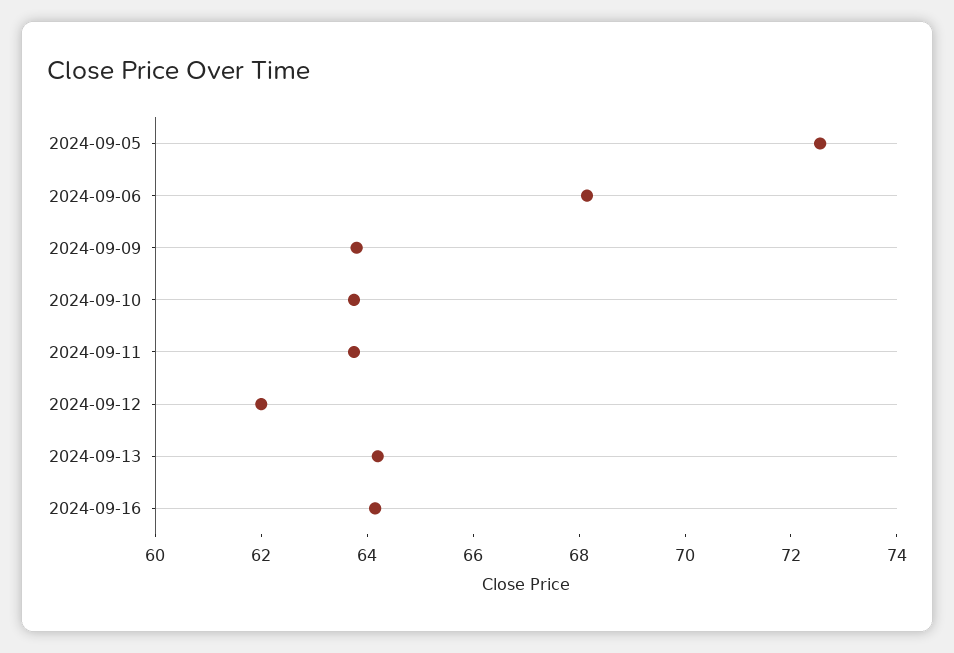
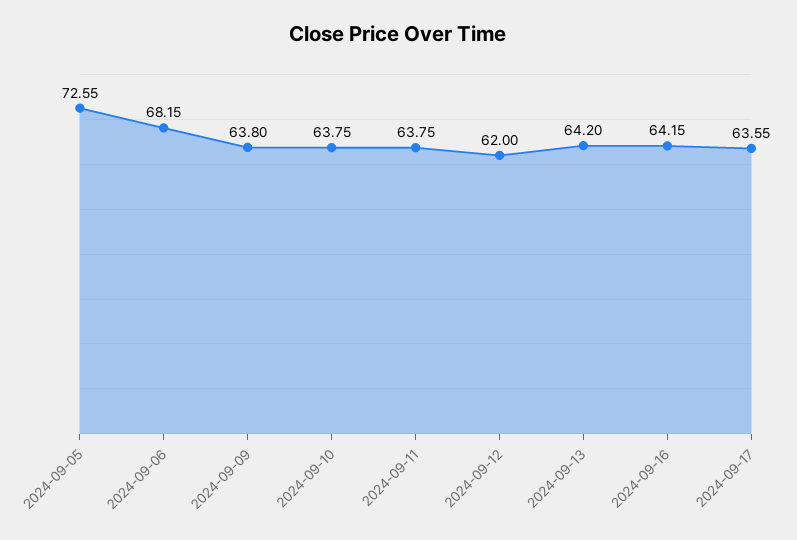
2024-09-17: none -> 63.55

